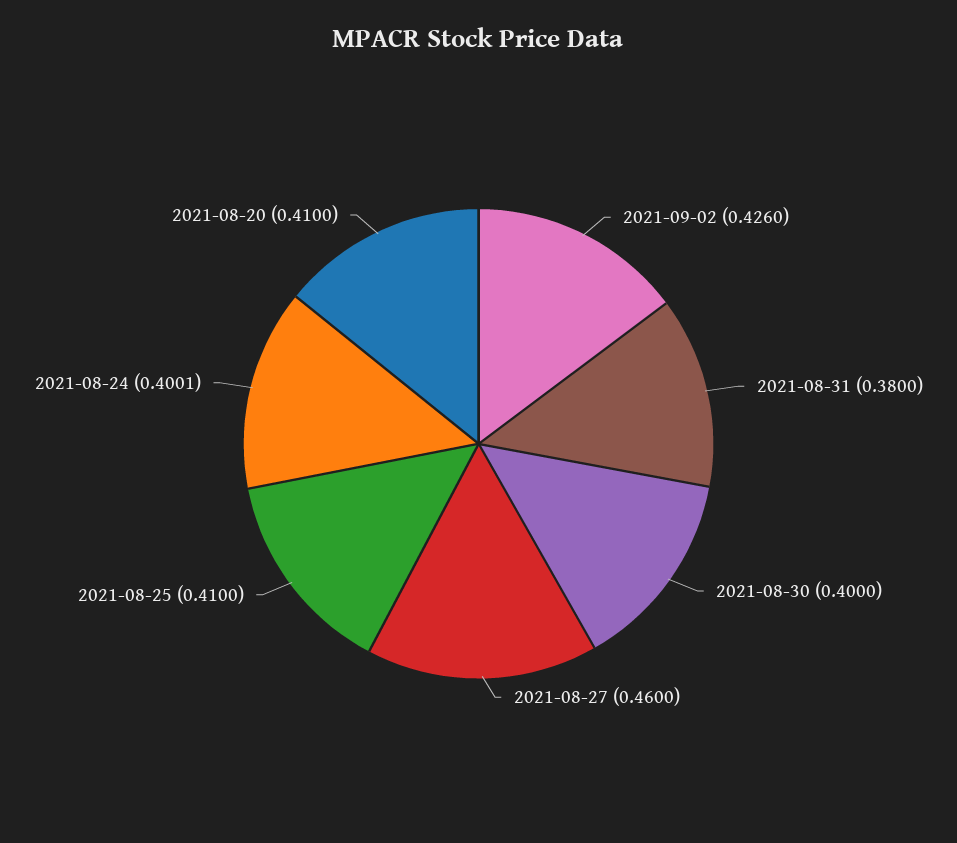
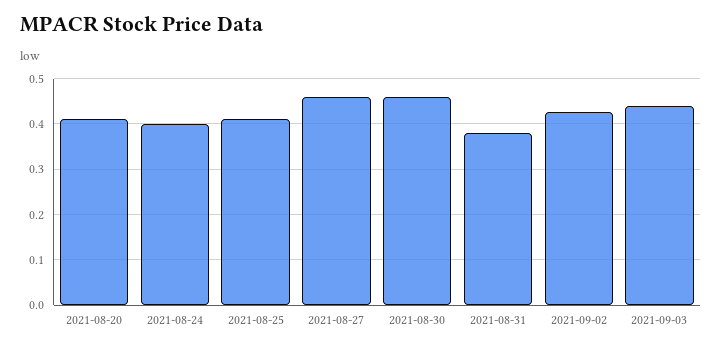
2021-08-30: 0.4 -> 0.46
2021-09-03: none -> 0.44

